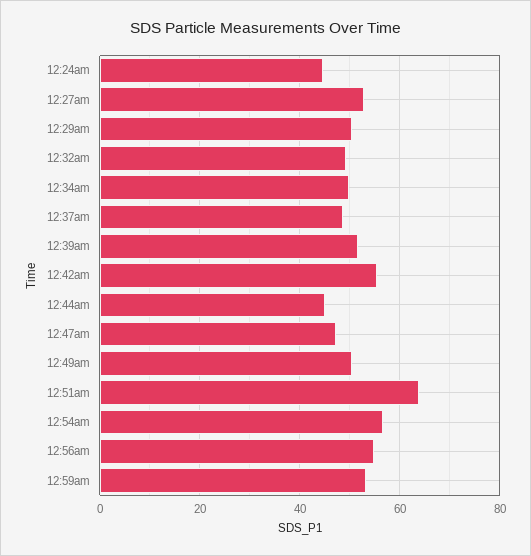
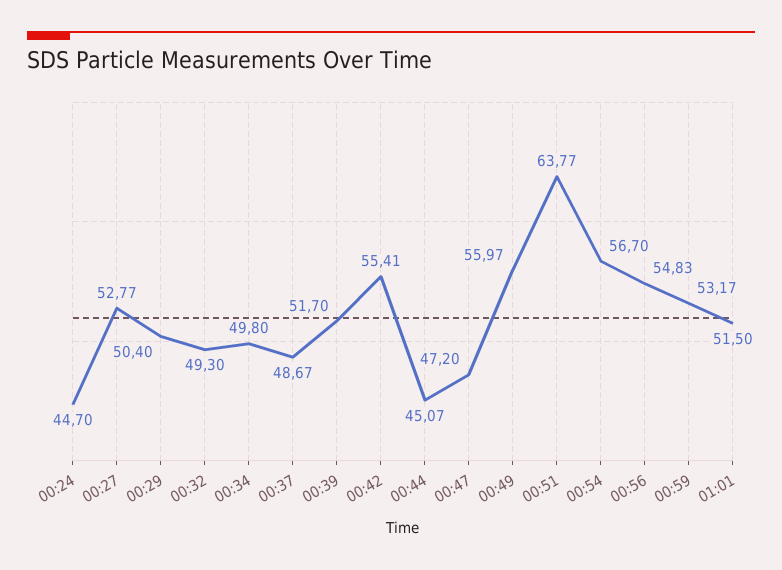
12:49am: 50 -> 55.97
01:01: none -> 51.5

